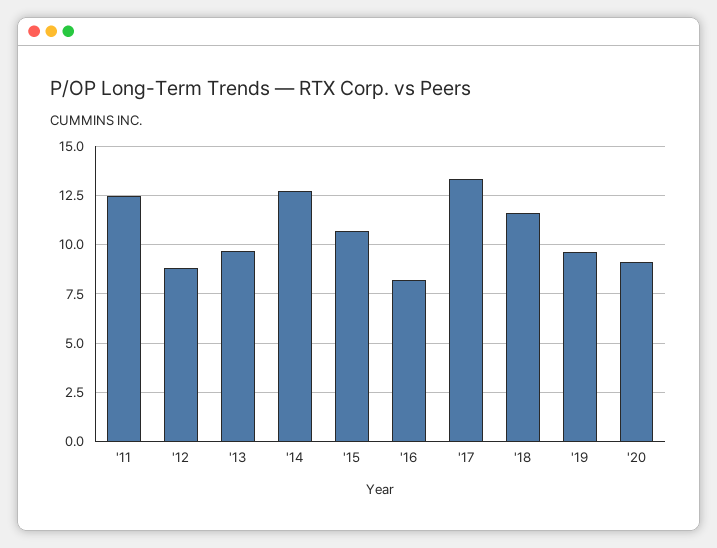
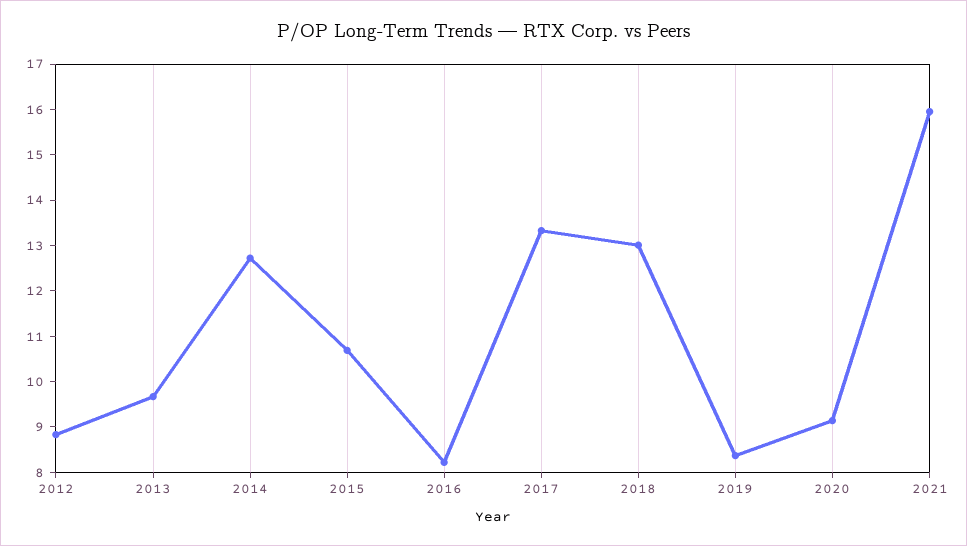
'11: 12.5 -> none
'18: 11.5 -> 13
'19: 9.5 -> 8.4
2021: none -> 16

